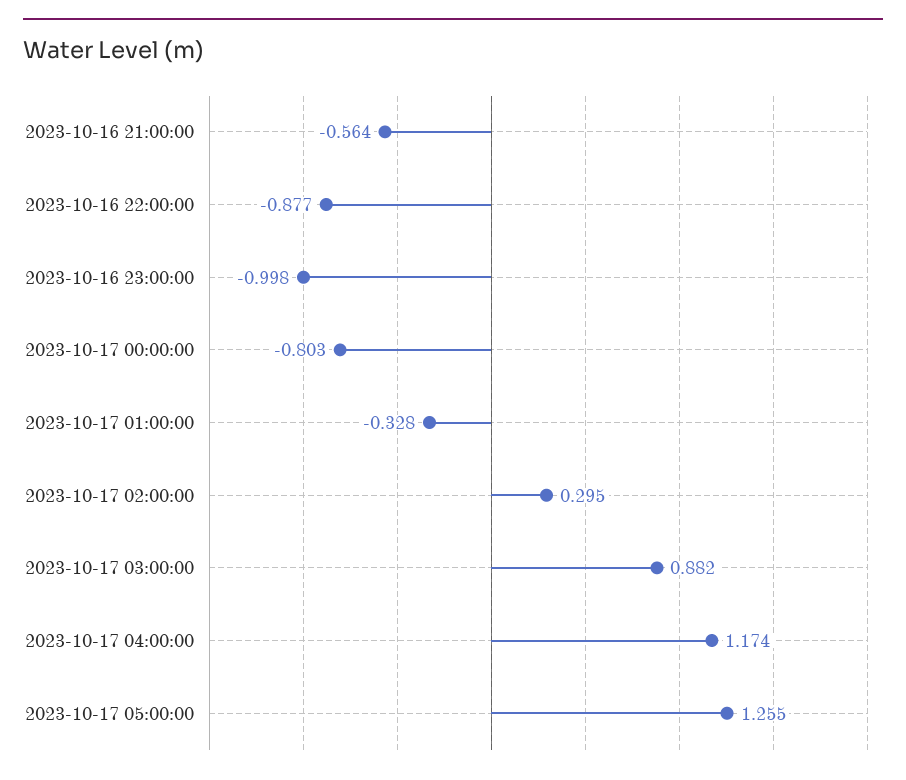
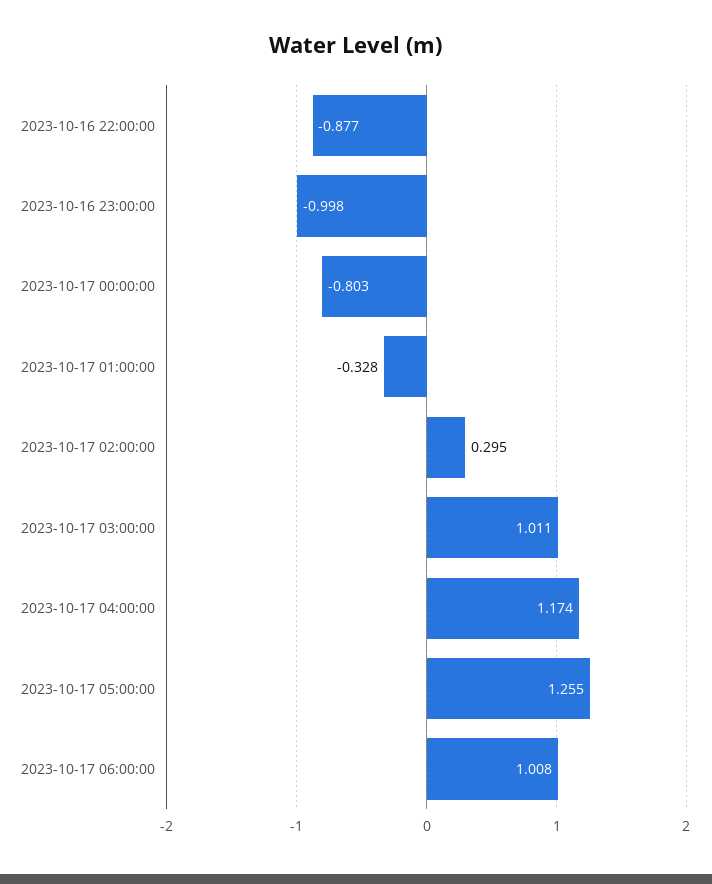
2023-10-16 21:00:00: -0.564 -> none
2023-10-17 03:00:00: 0.882 -> 1.011
2023-10-17 06:00:00: none -> 1.008

